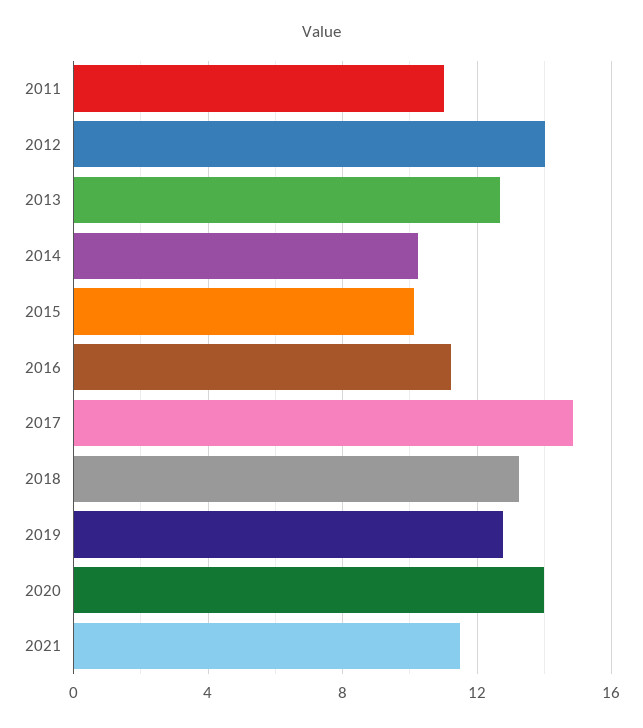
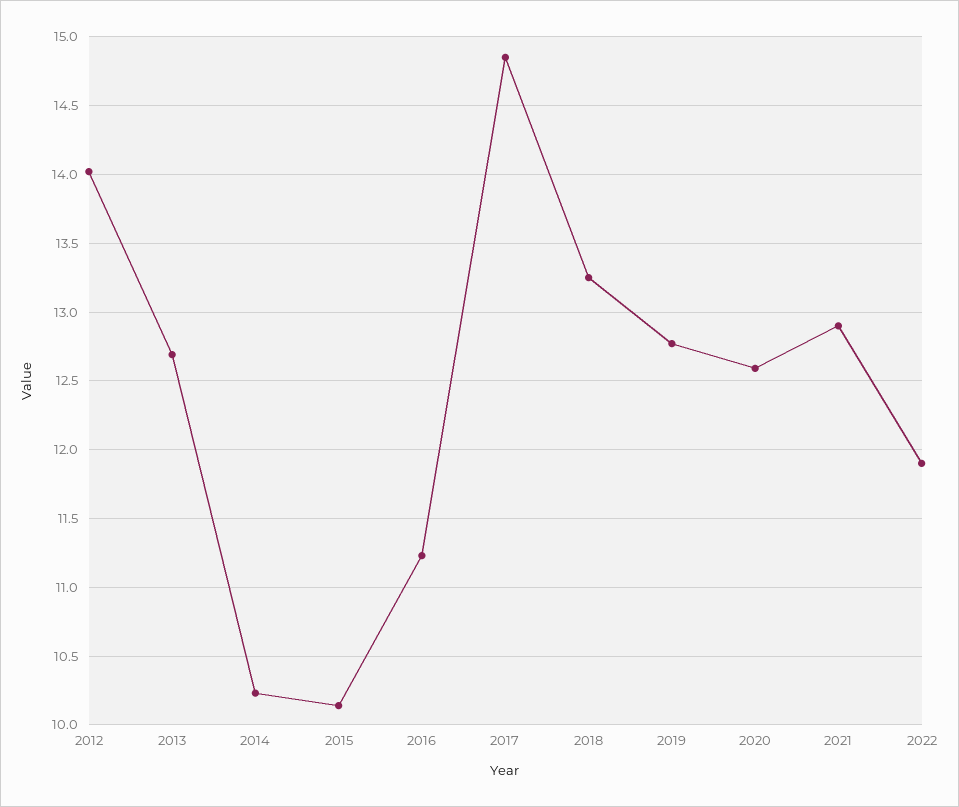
2011: 11 -> none
2020: 14 -> 12.6
2021: 11.5 -> 12.9
2022: none -> 11.9

